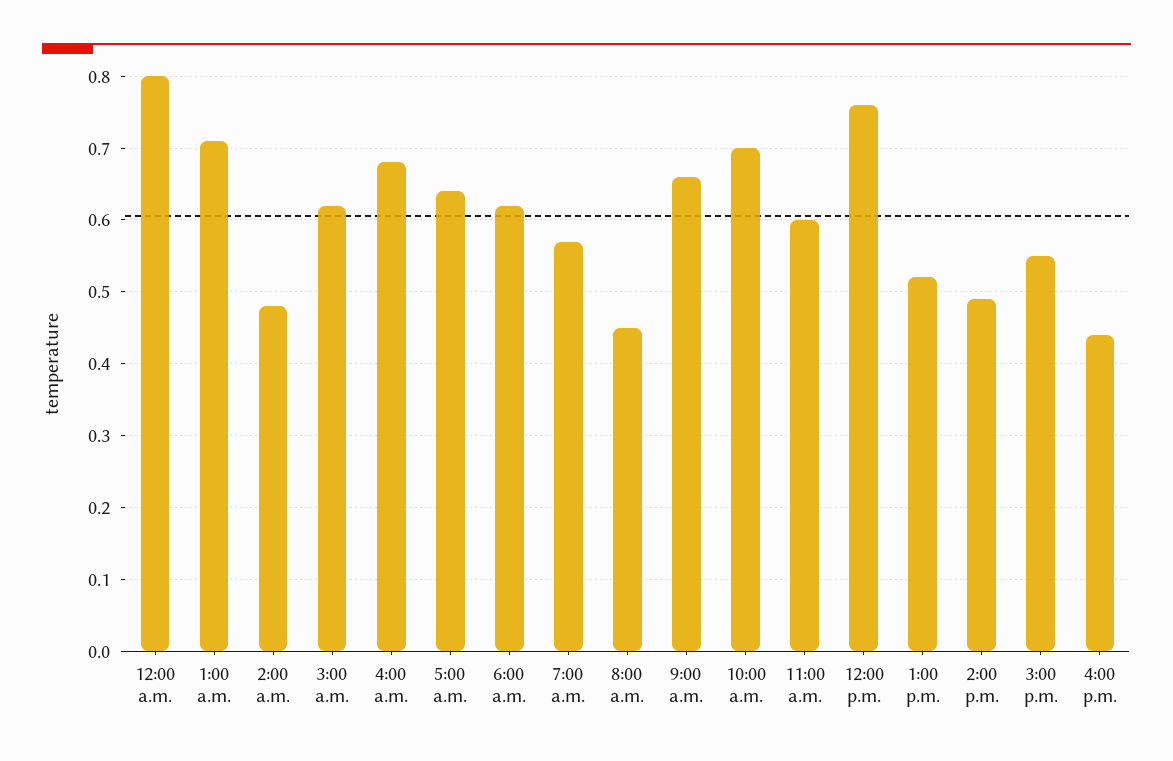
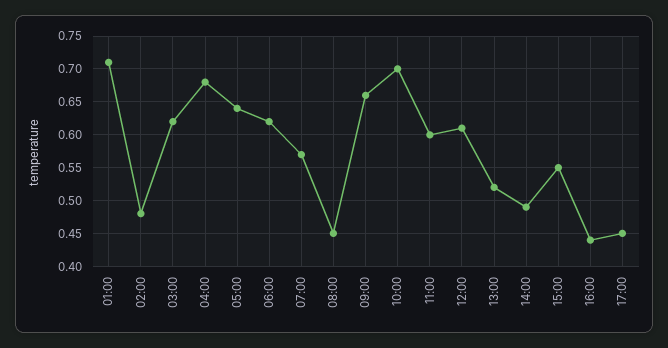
12:00 a.m.: 0.8 -> none
12:00 p.m.: 0.76 -> 0.61
17:00: none -> 0.45

